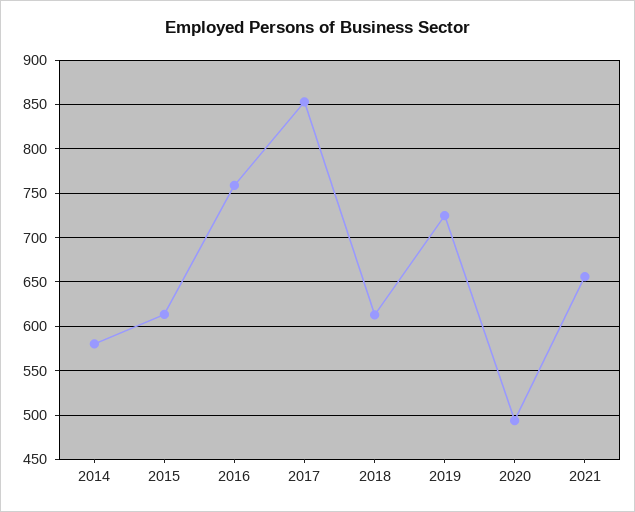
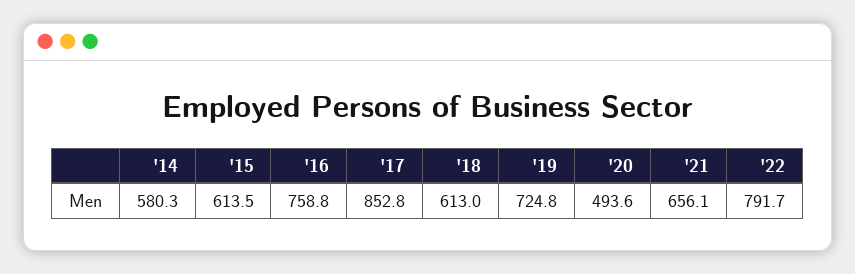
'22: none -> 791.7

